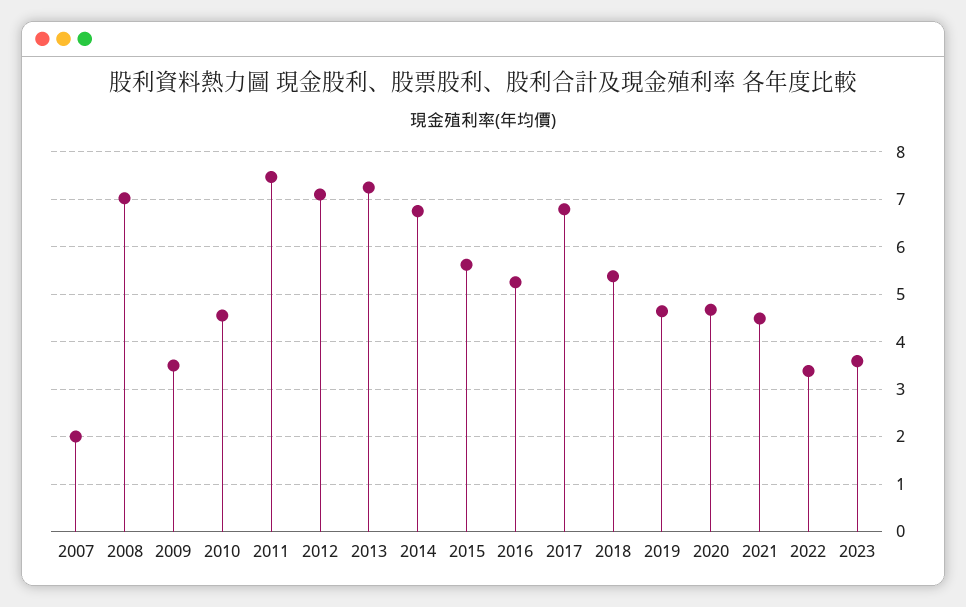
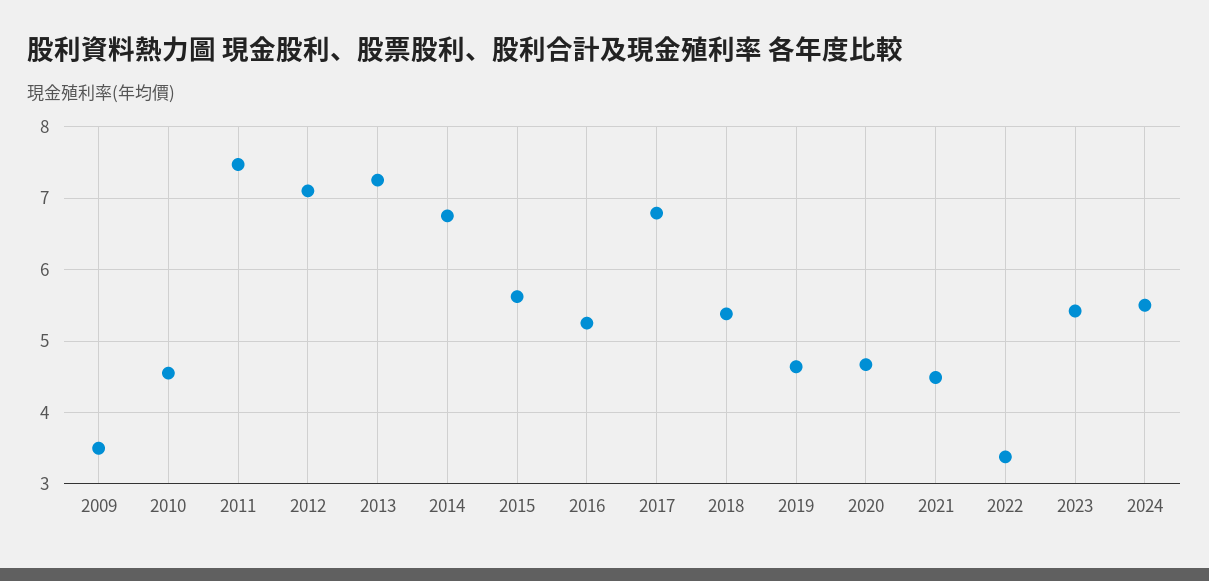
2007: 2 -> none
2008: 7 -> none
2023: 3.6 -> 5.4
2024: none -> 5.5

